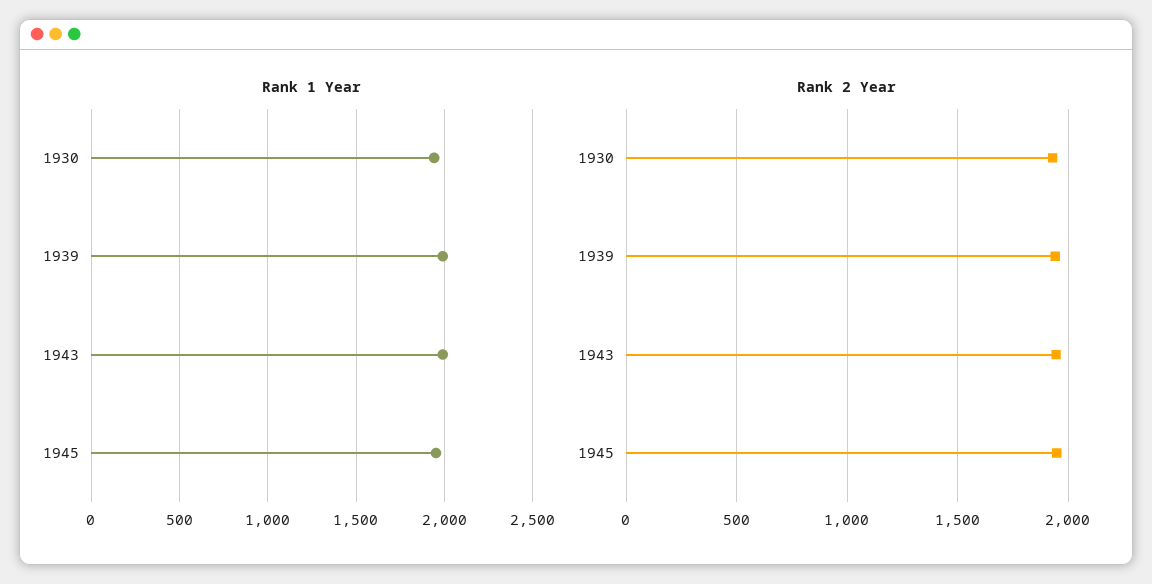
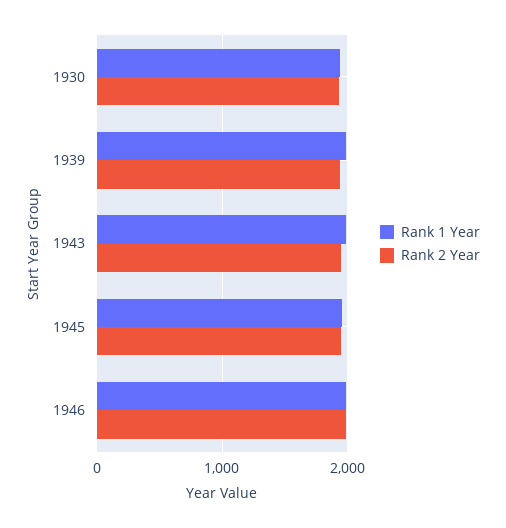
Rank 1 Year, 1946: none -> 2000
Rank 2 Year, 1946: none -> 2000

